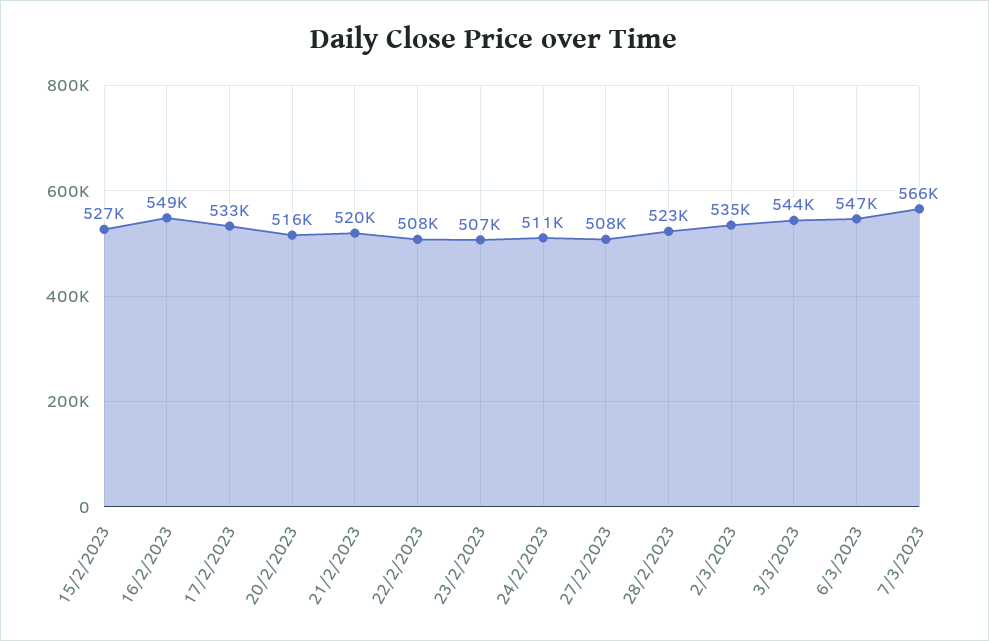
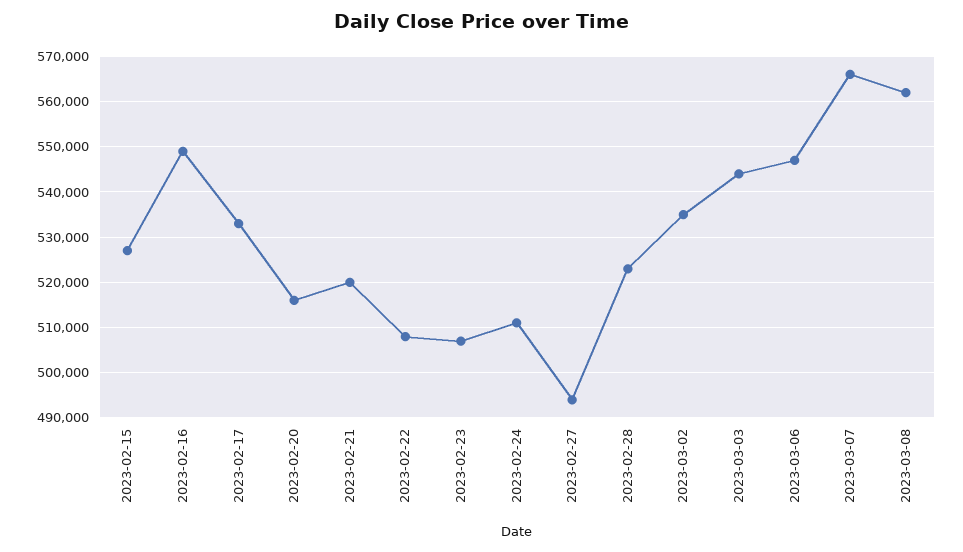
27/2/2023: 508000 -> 494000
2023-03-08: none -> 562000

